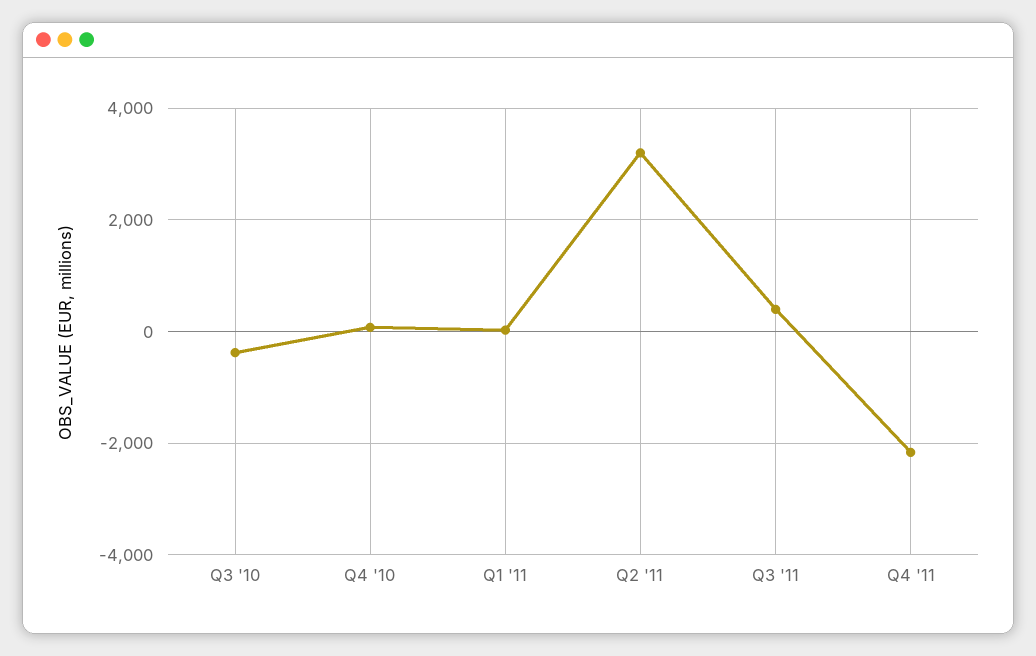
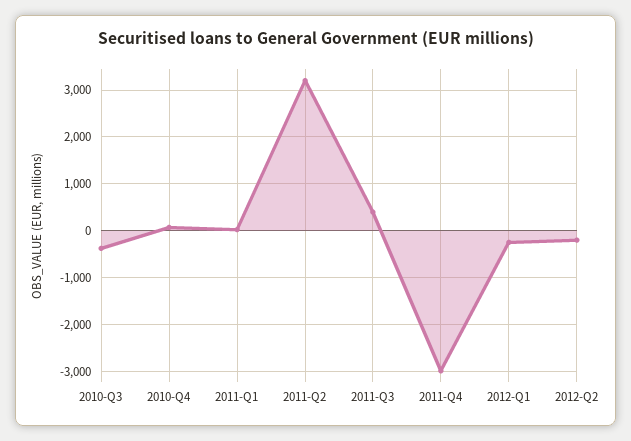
Q4 '11: -2200 -> -3000
2012-Q1: none -> -200
2012-Q2: none -> -200

